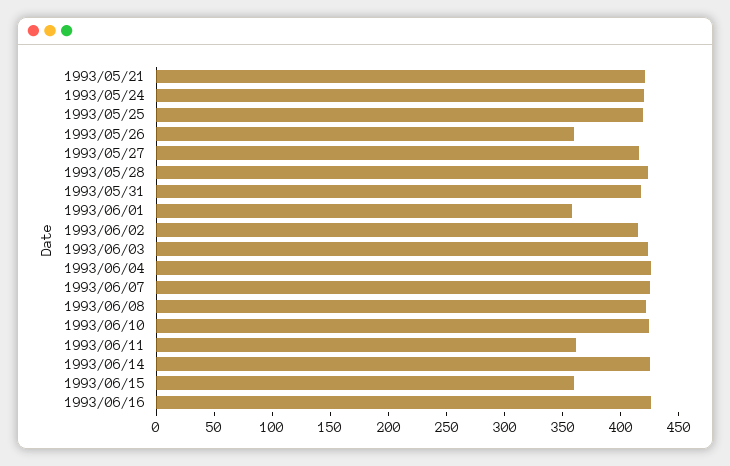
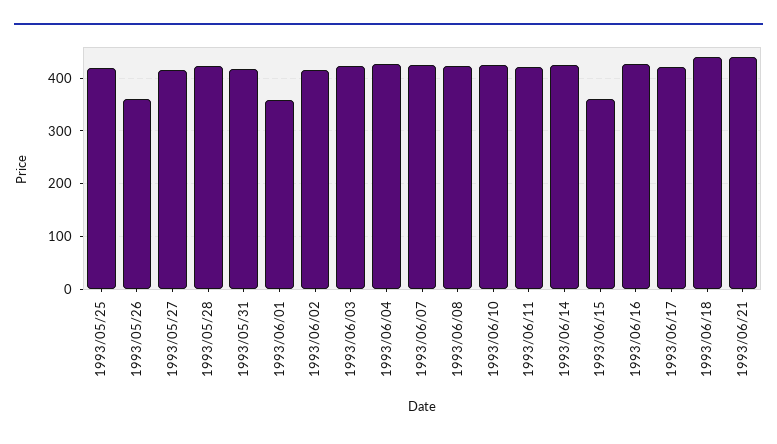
1993/05/21: 420 -> none
1993/05/24: 420 -> none
1993/06/11: 360 -> 420
1993/06/17: none -> 420
1993/06/18: none -> 440
1993/06/21: none -> 440

